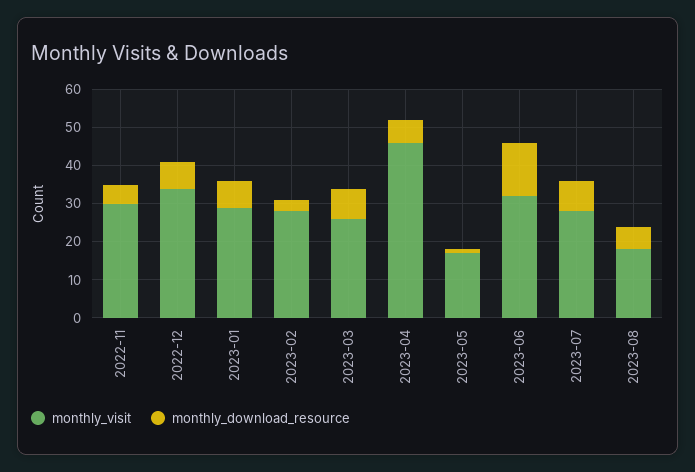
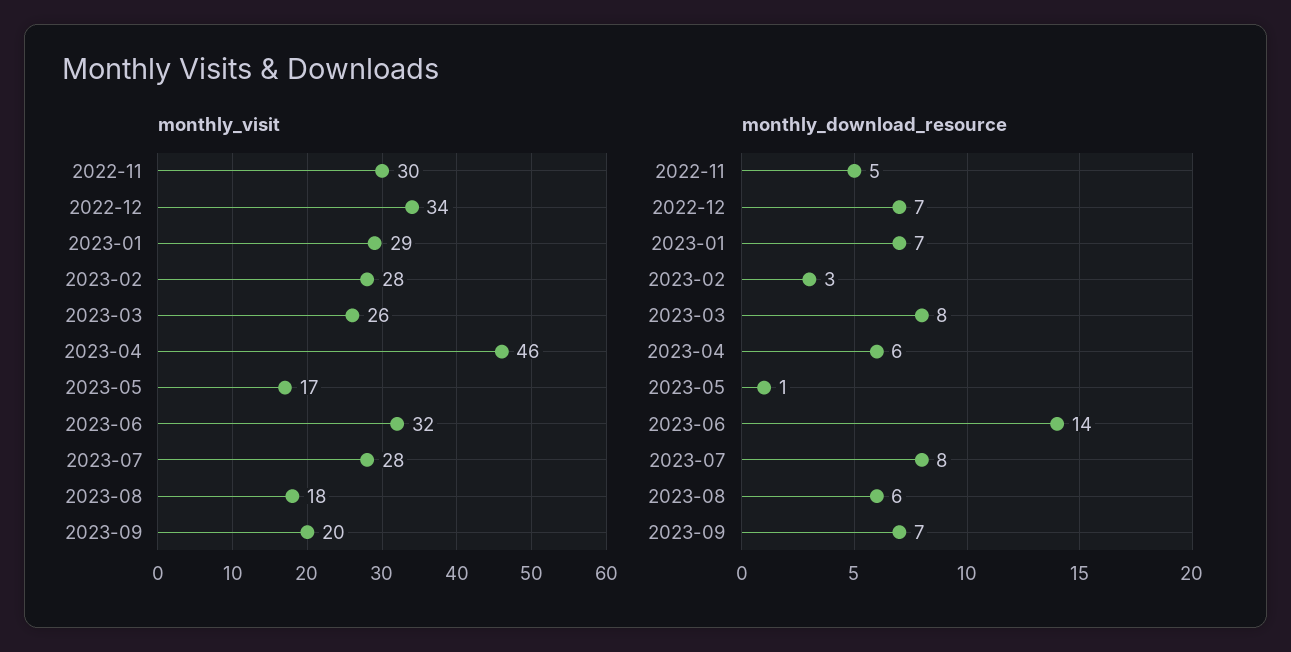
monthly_visit, 2023-09: none -> 20
monthly_download_resource, 2023-09: none -> 7

